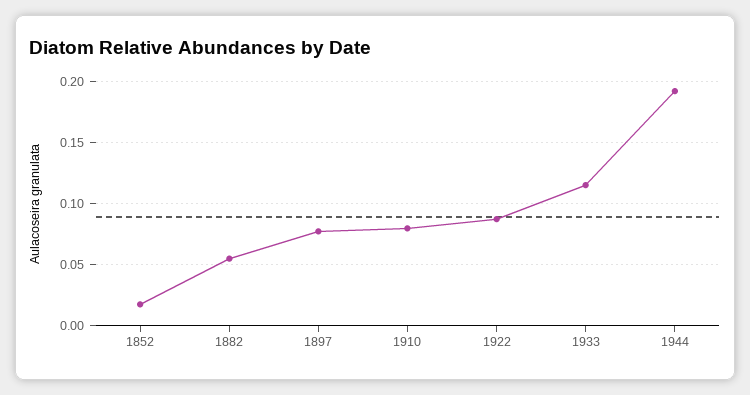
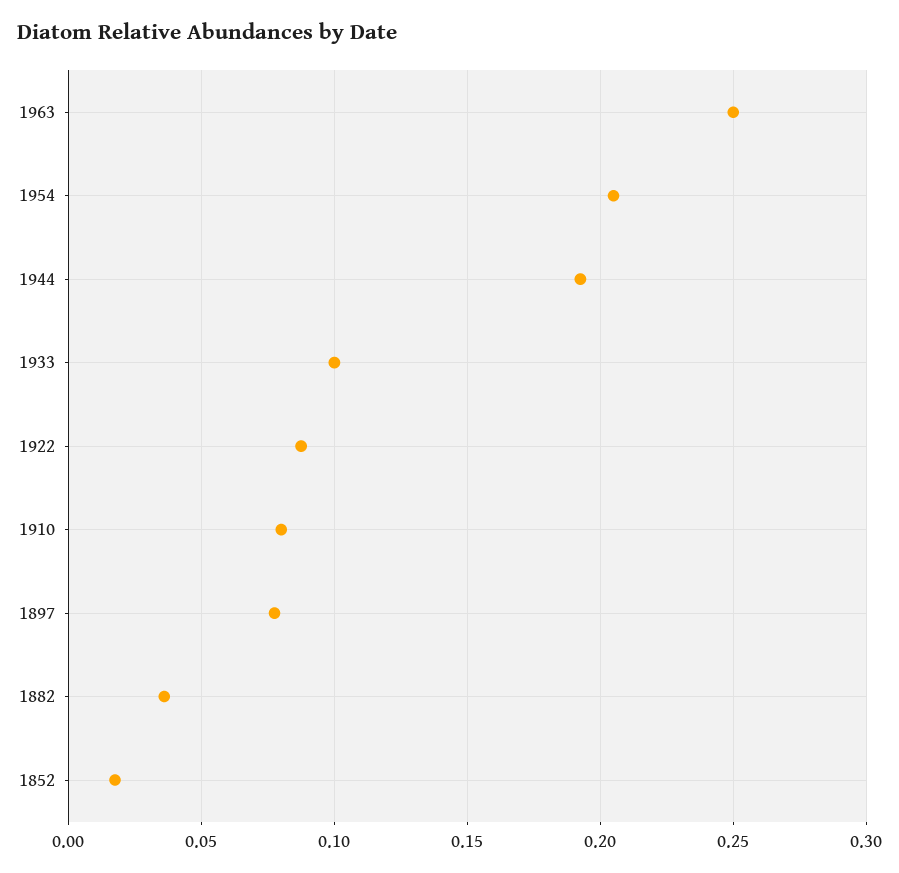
1882: 0.055 -> 0.035
1933: 0.115 -> 0.1
1963: none -> 0.25
1954: none -> 0.205

